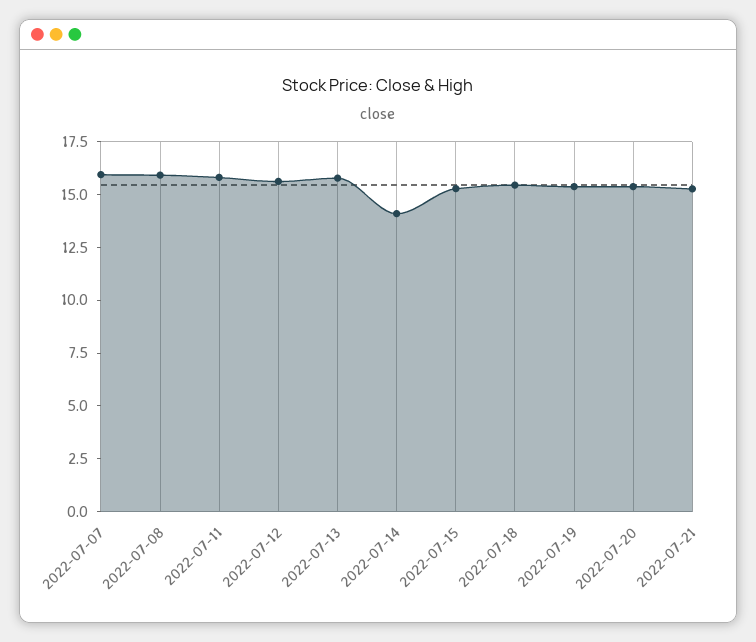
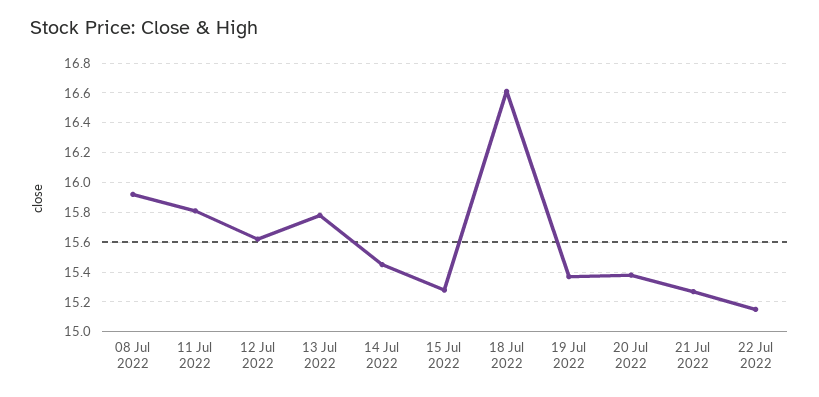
2022-07-07: 16 -> none
2022-07-14: 14 -> 15.45
2022-07-18: 15.5 -> 16.6
22 Jul 2022: none -> 15.15

